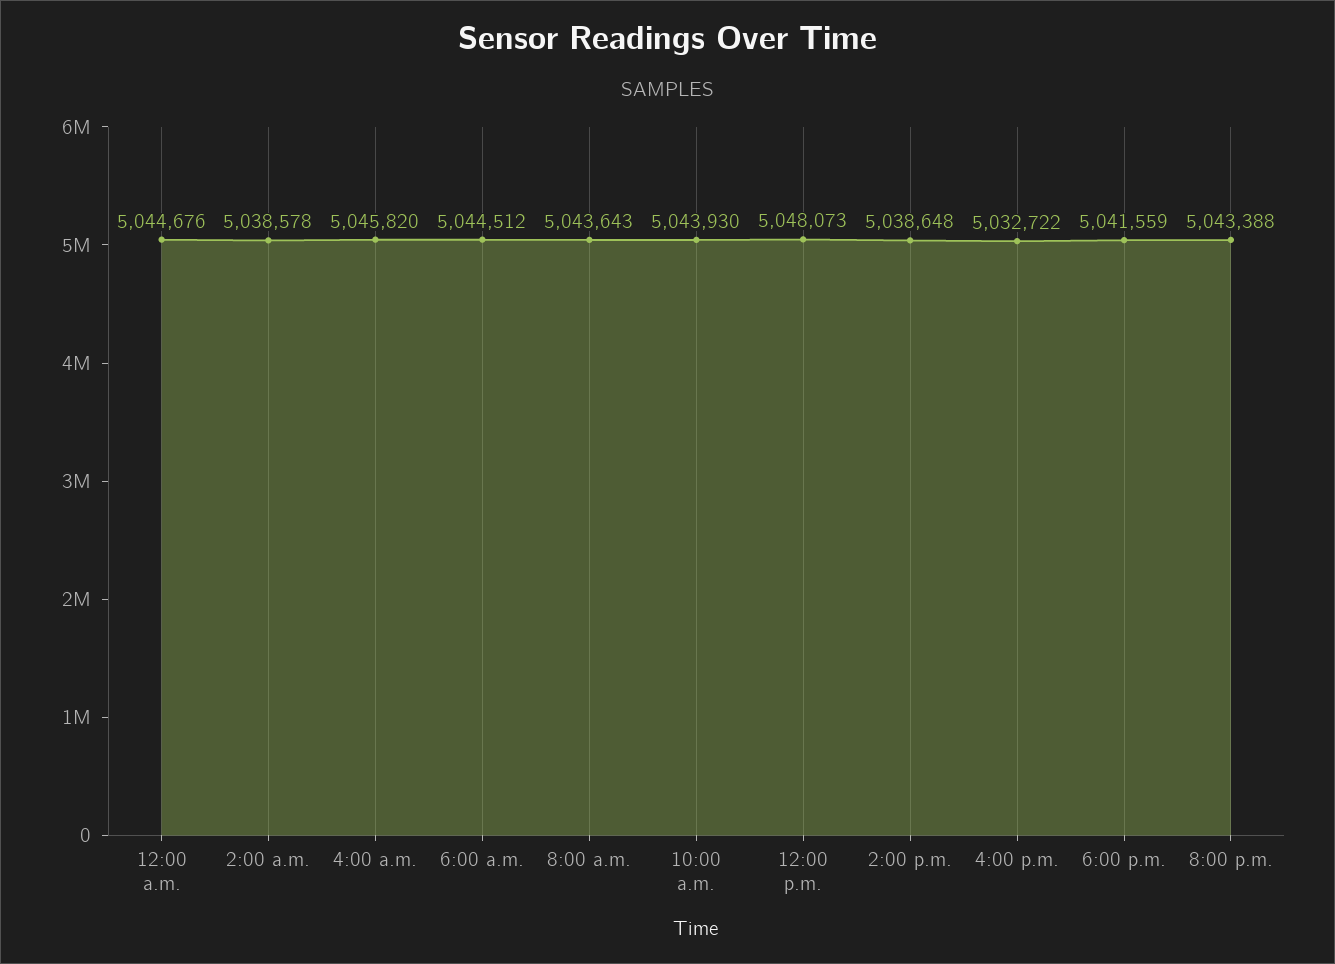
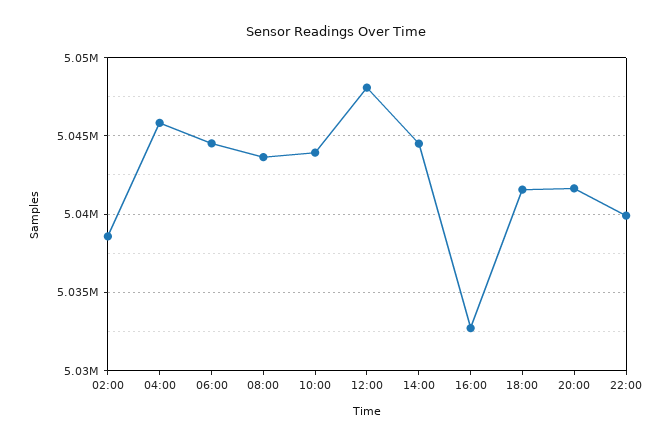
12:00 a.m.: 5044676 -> none
2:00 p.m.: 5038648 -> 5044500
8:00 p.m.: 5043388 -> 5041500
22:00: none -> 5040000

